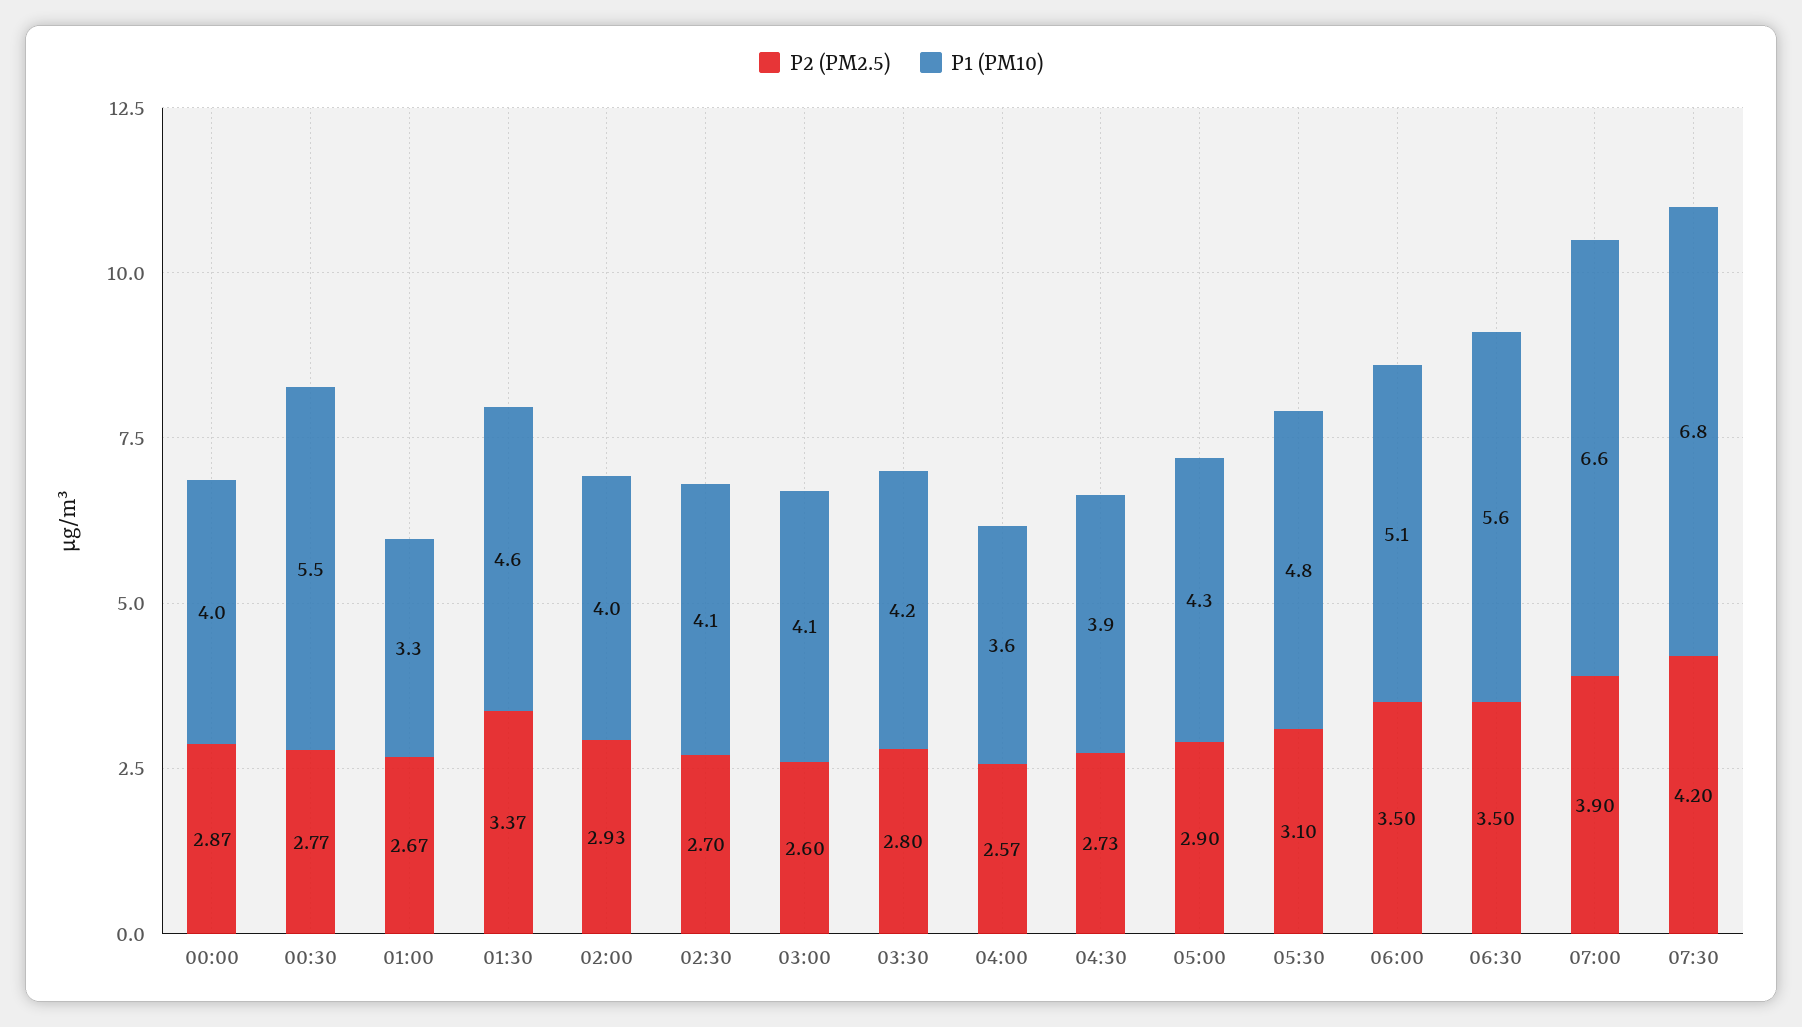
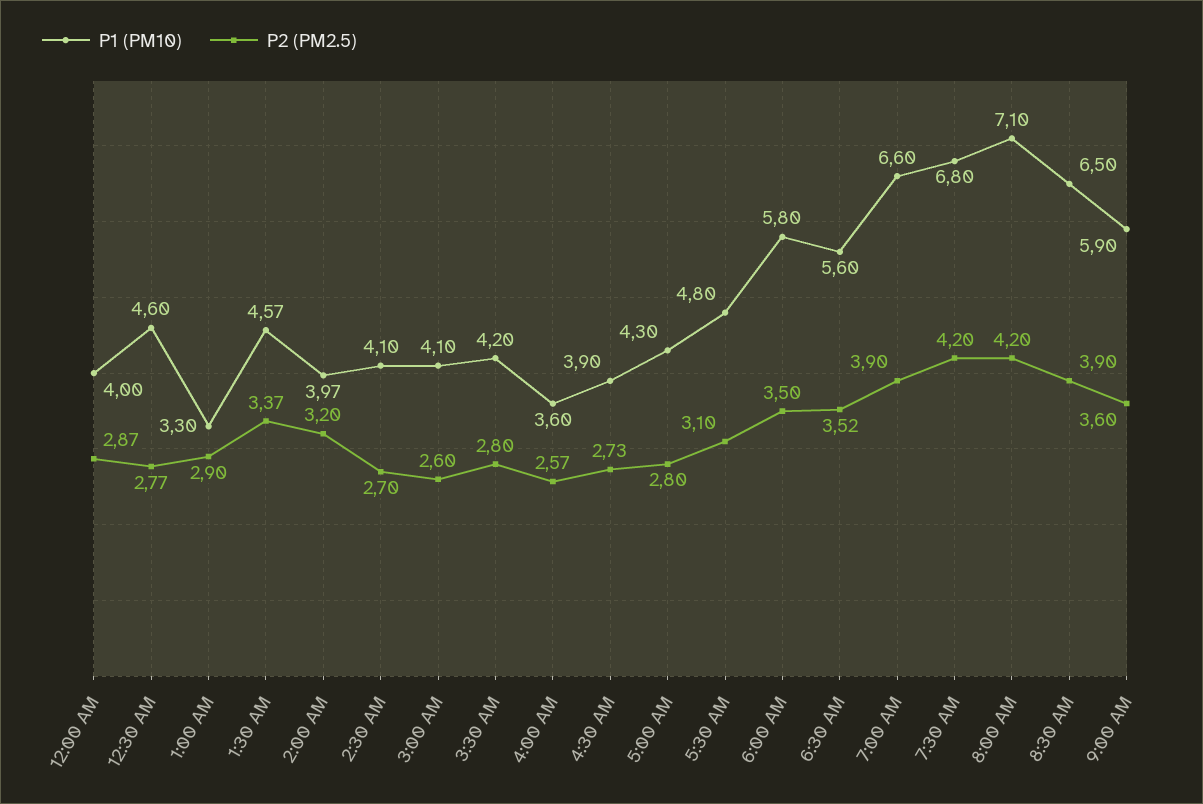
P1 (PM10), 00:30: 5.5 -> 4.6
P2 (PM2.5), 01:00: 2.67 -> 2.9
P2 (PM2.5), 02:00: 2.93 -> 3.2
P2 (PM2.5), 05:00: 2.9 -> 2.8
P1 (PM10), 06:00: 5.1 -> 5.8
P2 (PM2.5), 06:30: 3.5 -> 3.52
P1 (PM10), 8:00 AM: none -> 7.1
P2 (PM2.5), 8:00 AM: none -> 4.2
P1 (PM10), 8:30 AM: none -> 6.5
P2 (PM2.5), 8:30 AM: none -> 3.9
P1 (PM10), 9:00 AM: none -> 5.9
P2 (PM2.5), 9:00 AM: none -> 3.6

